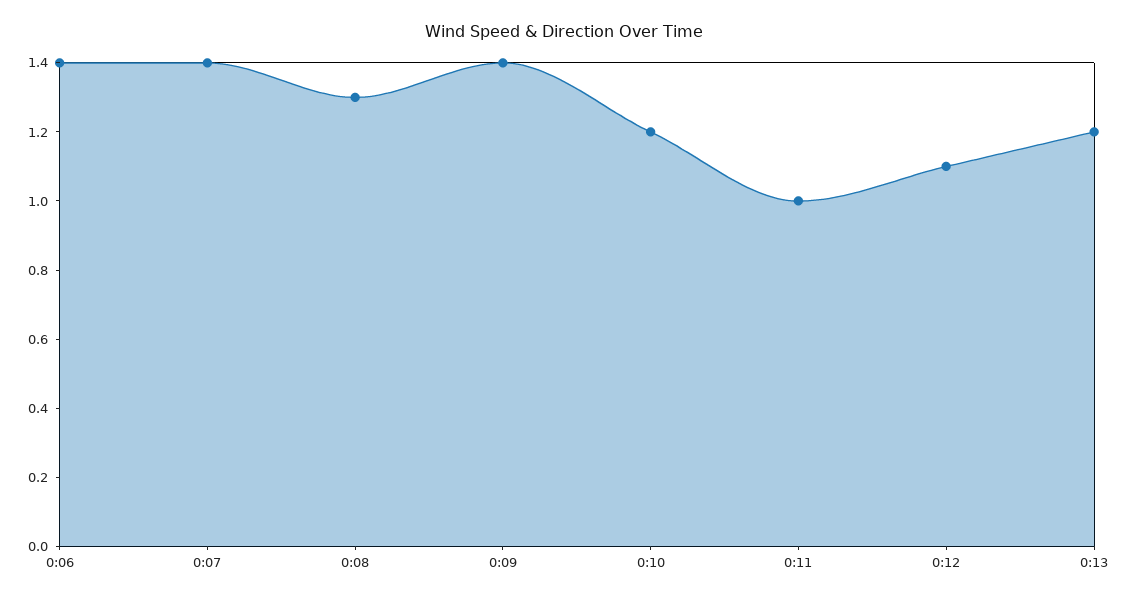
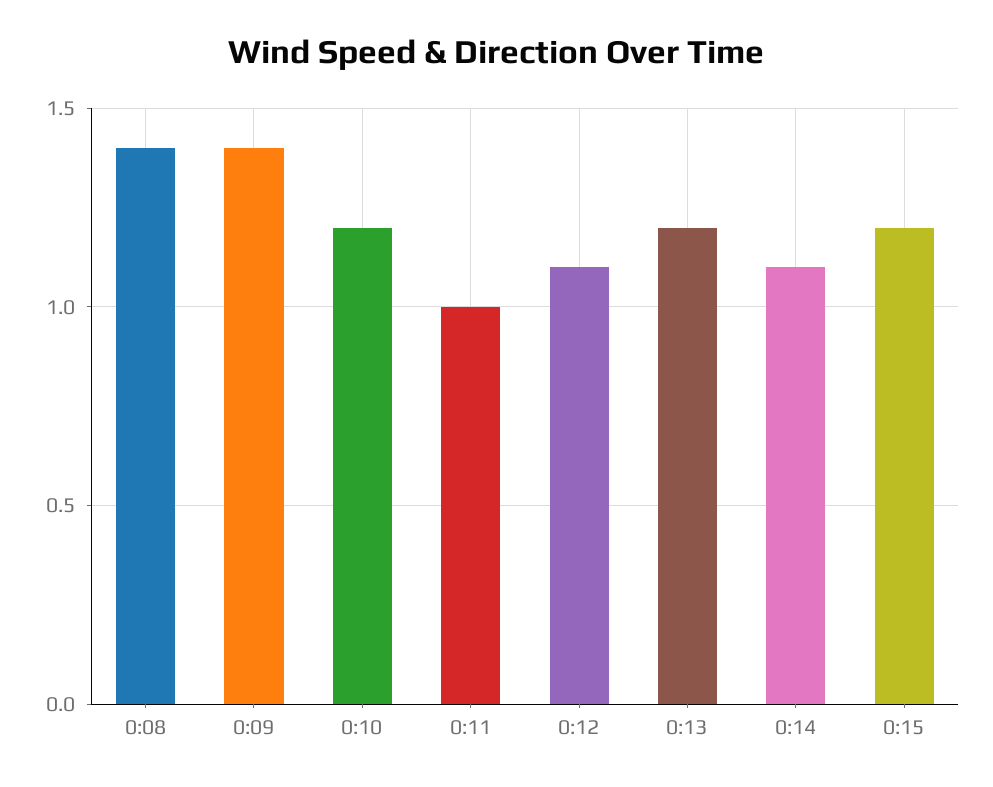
0:06: 1.4 -> none
0:07: 1.4 -> none
0:08: 1.3 -> 1.4
0:14: none -> 1.1
0:15: none -> 1.2

